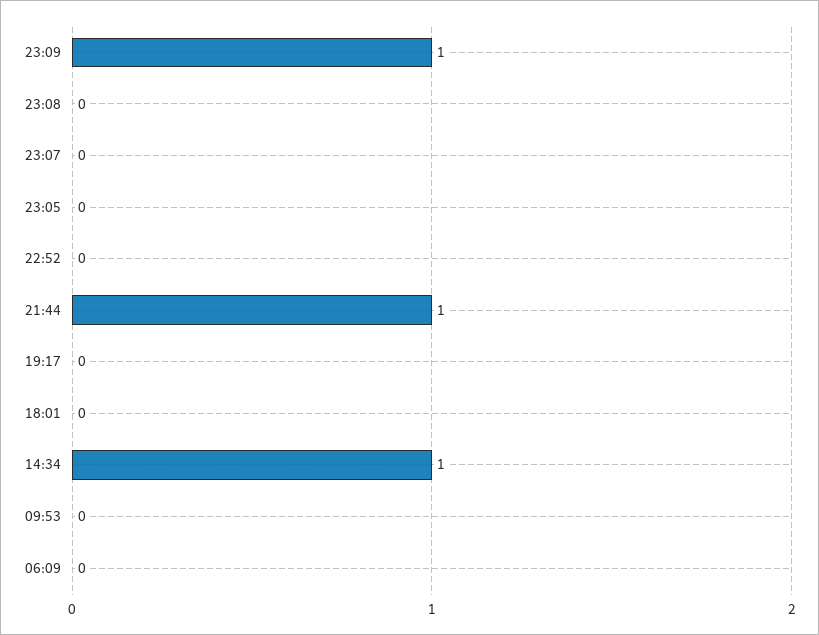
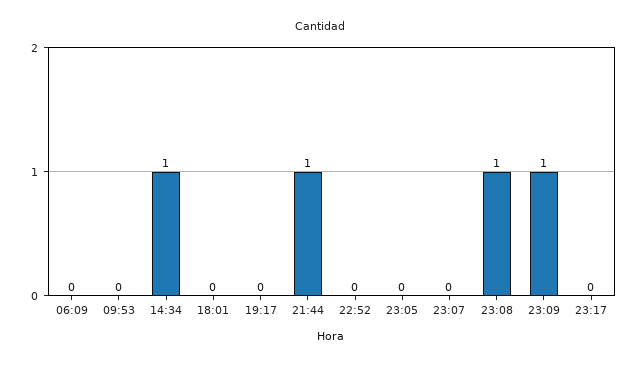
23:08: 0 -> 1
23:17: none -> 0

